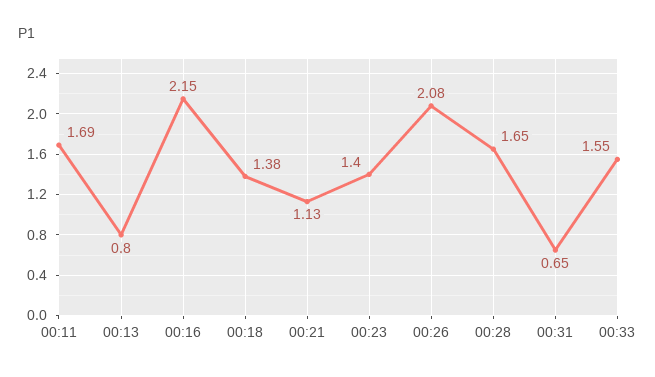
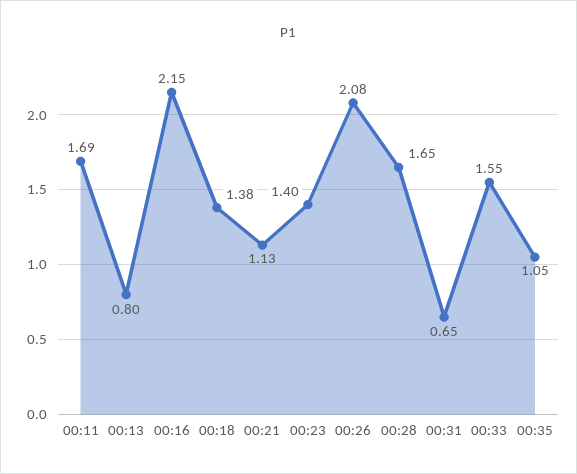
00:35: none -> 1.05

